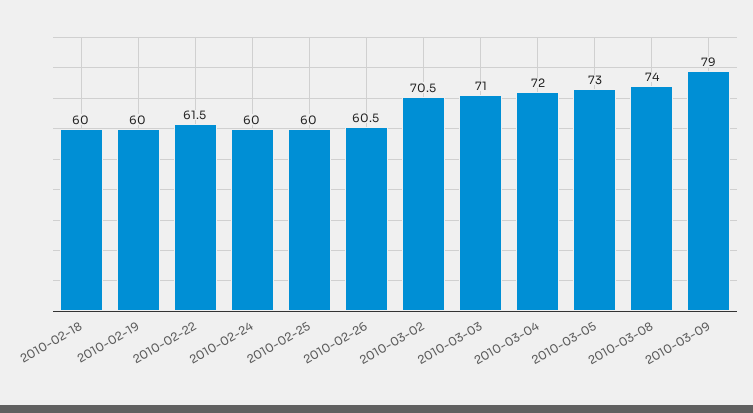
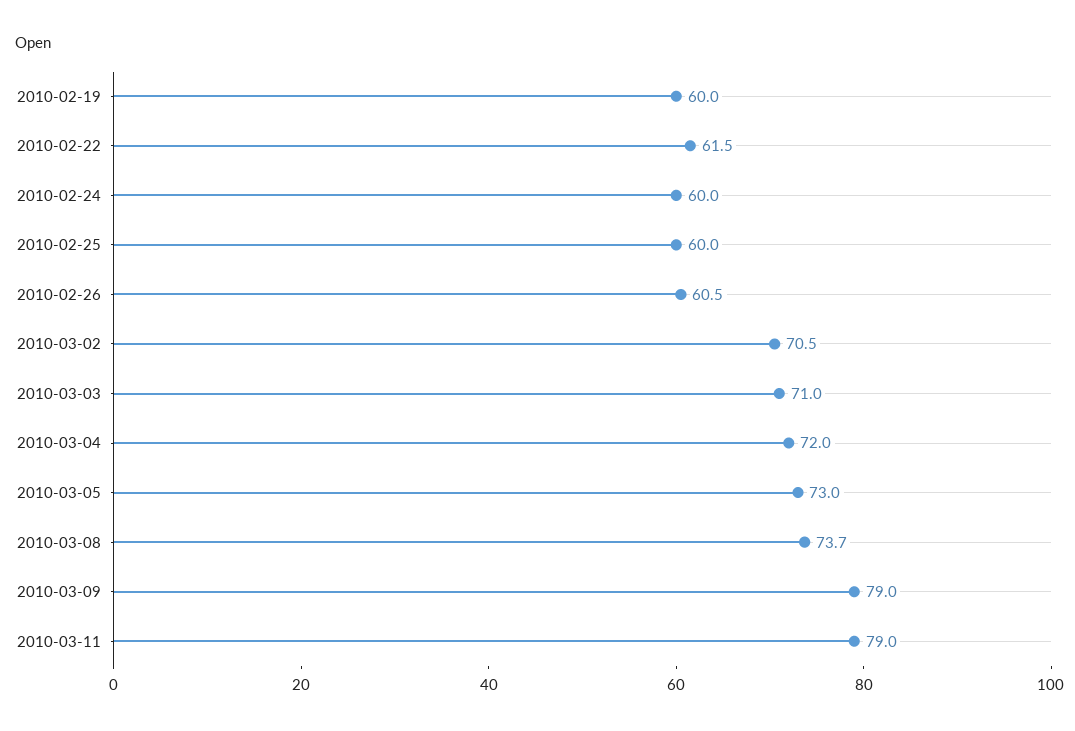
2010-02-18: 60 -> none
2010-03-08: 74 -> 73.7
2010-03-11: none -> 79

